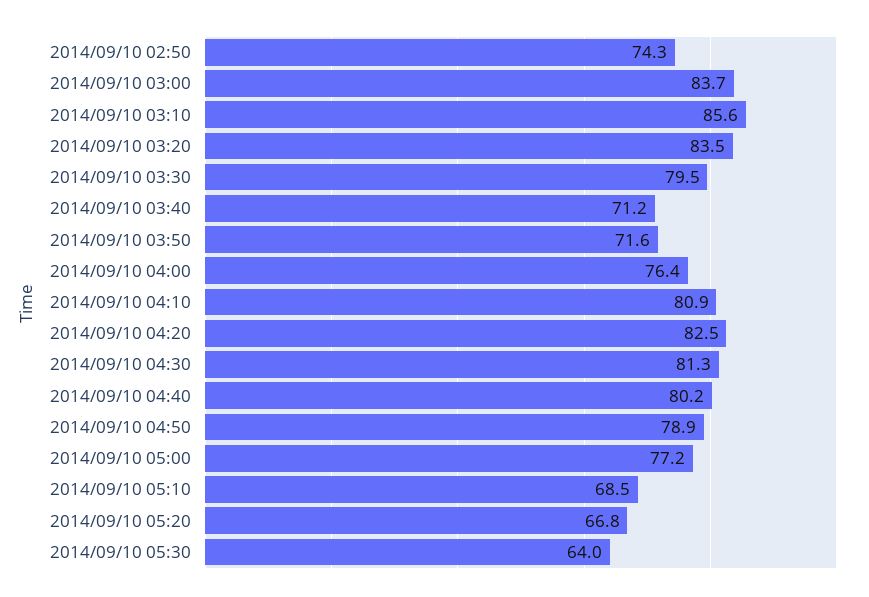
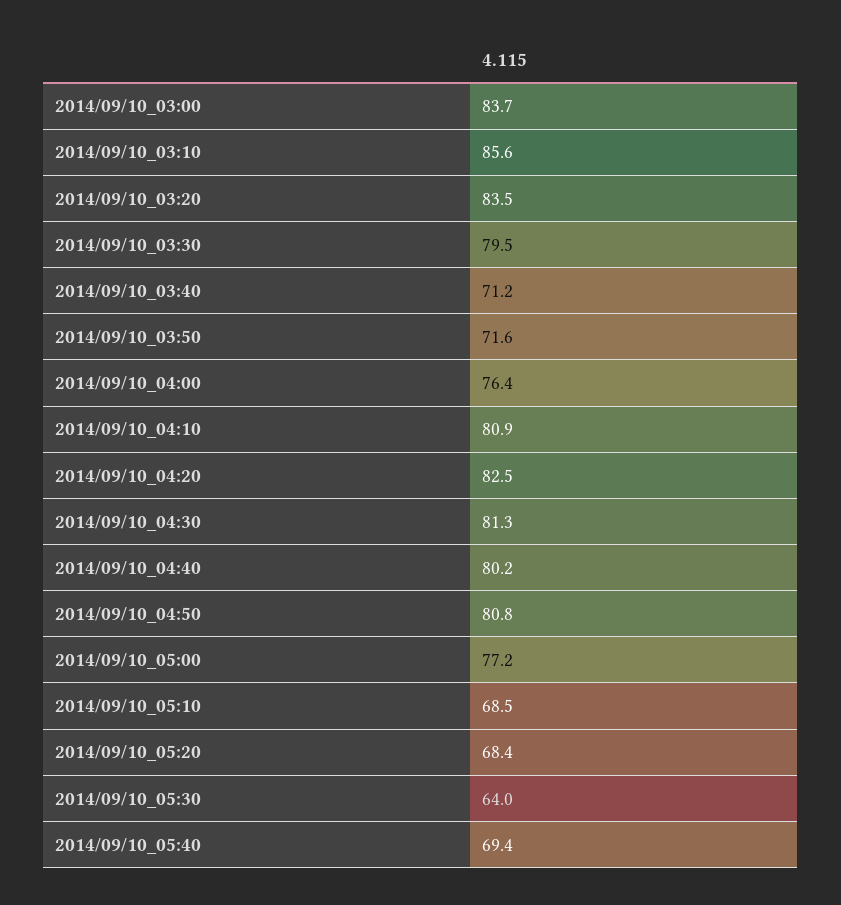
2014/09/10 02:50: 74.3 -> none
2014/09/10 04:50: 78.9 -> 80.8
2014/09/10 05:20: 66.8 -> 68.4
2014/09/10_05:40: none -> 69.4

